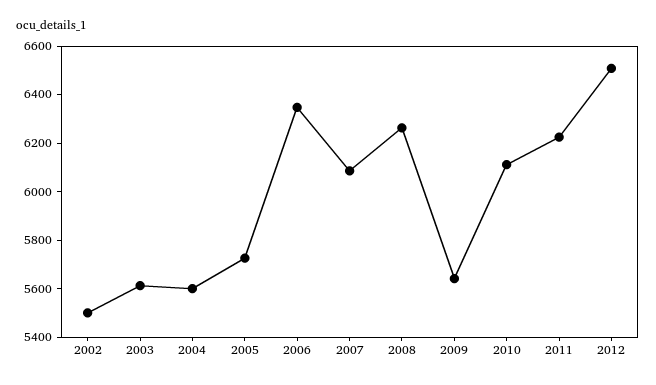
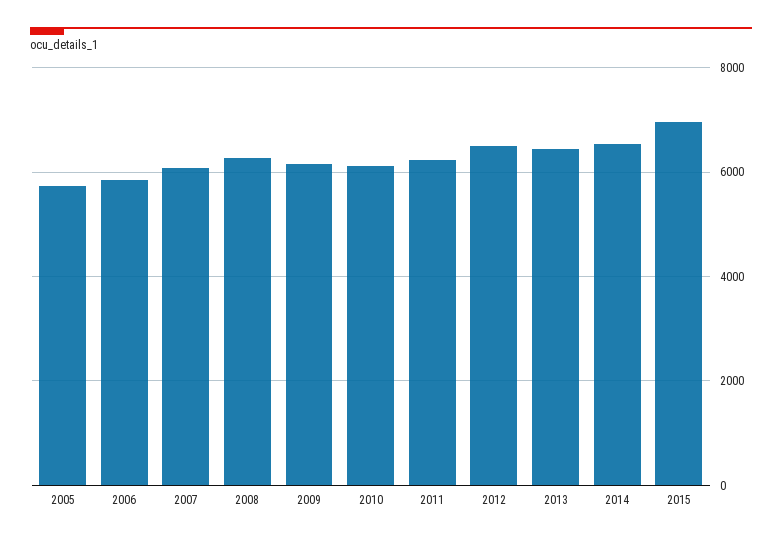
2002: 5500 -> none
2003: 5600 -> none
2004: 5600 -> none
2006: 6350 -> 5800
2009: 5650 -> 6200
2013: none -> 6400
2014: none -> 6600
2015: none -> 7000

